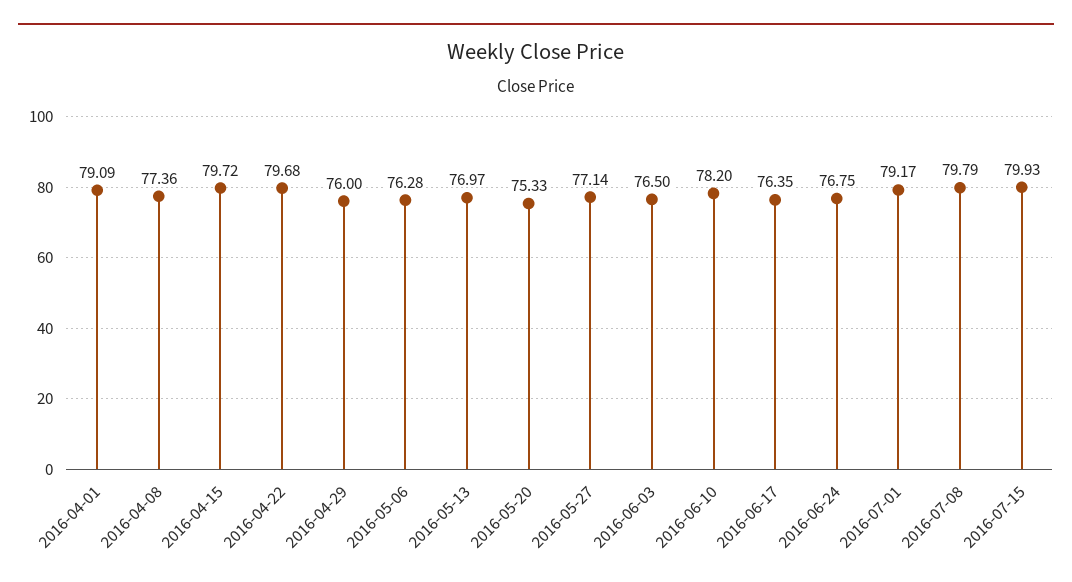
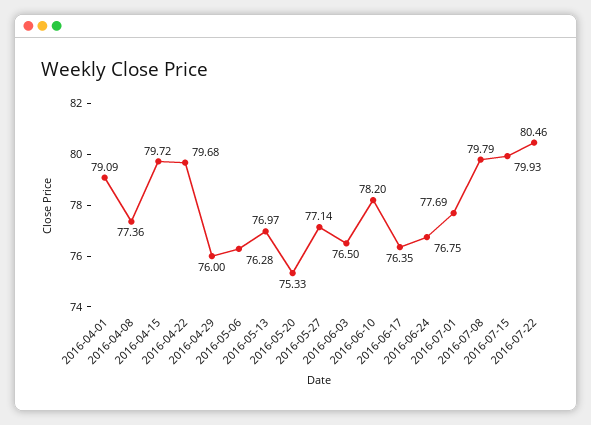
2016-07-01: 79.17 -> 77.69
2016-07-22: none -> 80.46

